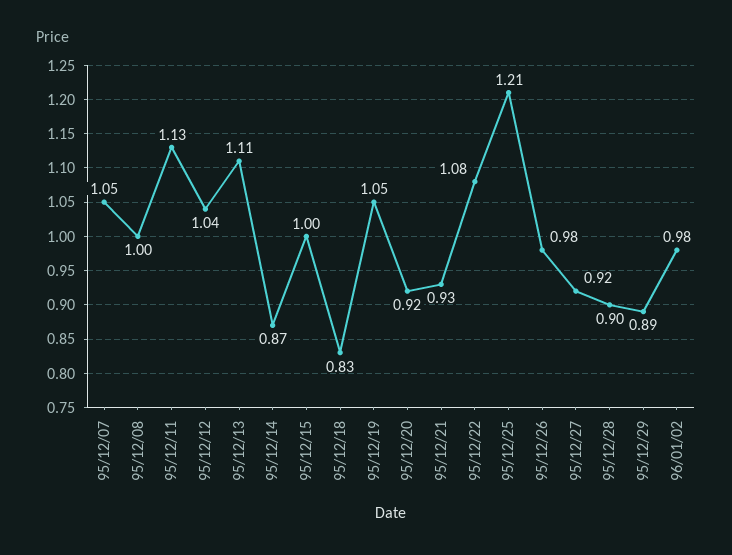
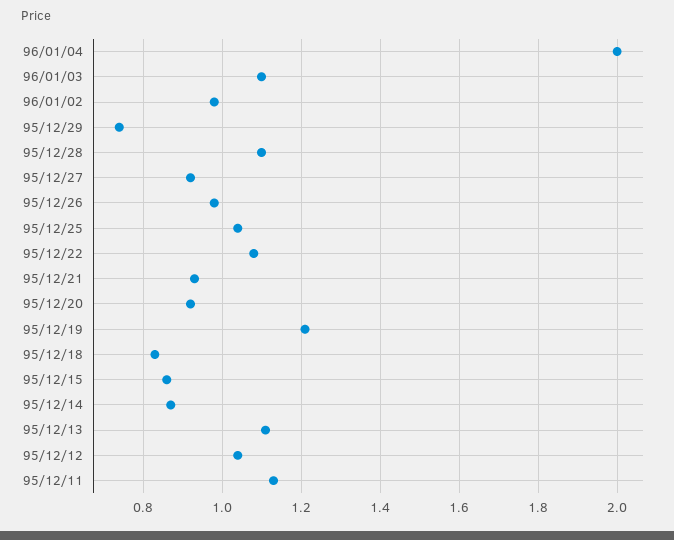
95/12/07: 1.05 -> none
95/12/08: 1 -> none
95/12/15: 1 -> 0.85
95/12/19: 1.05 -> 1.2
95/12/25: 1.21 -> 1.05
95/12/28: 0.9 -> 1.1
95/12/29: 0.89 -> 0.75
96/01/04: none -> 2
96/01/03: none -> 1.1

